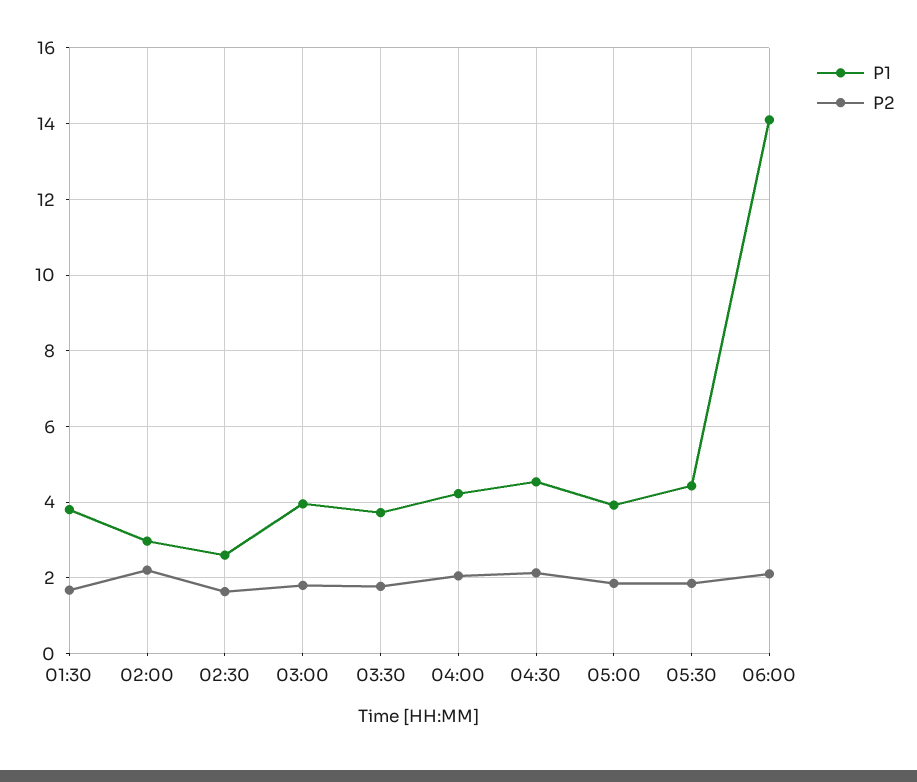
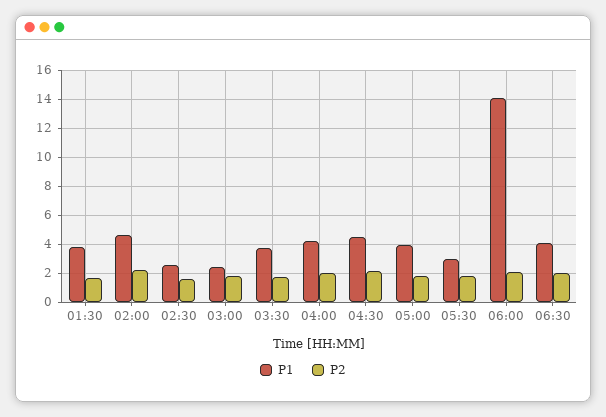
P1, 02:00: 3 -> 4.5
P1, 03:00: 4 -> 2.5
P1, 05:30: 4.4 -> 3
P1, 06:30: none -> 4
P2, 06:30: none -> 2

